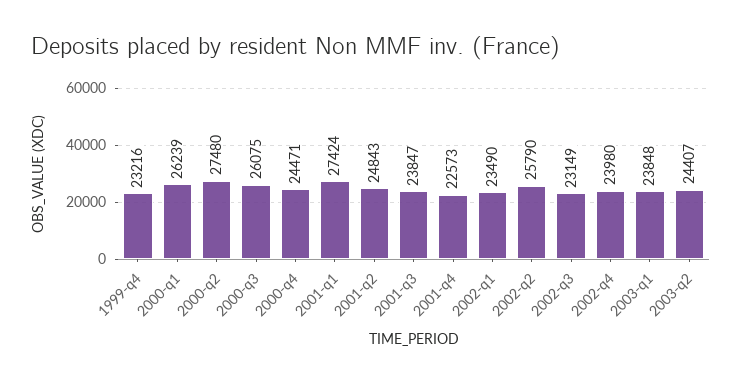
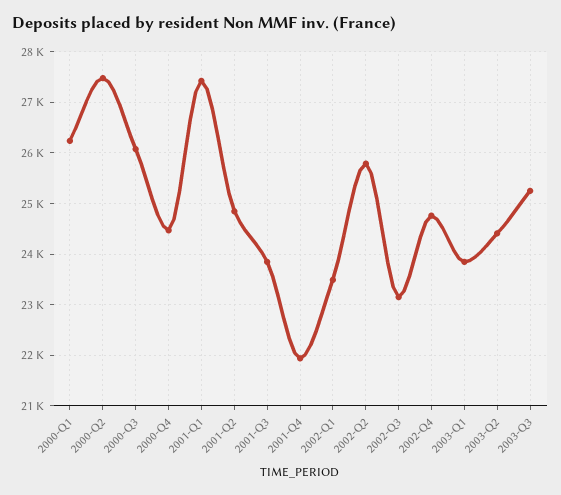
1999-q4: 23216 -> none
2001-q4: 22573 -> 22000
2002-q4: 23980 -> 24800
2003-Q3: none -> 25200

